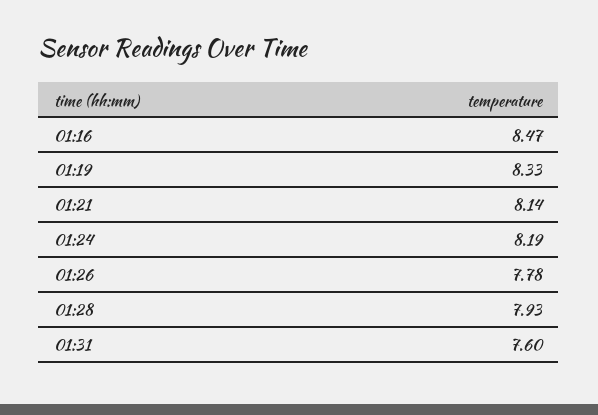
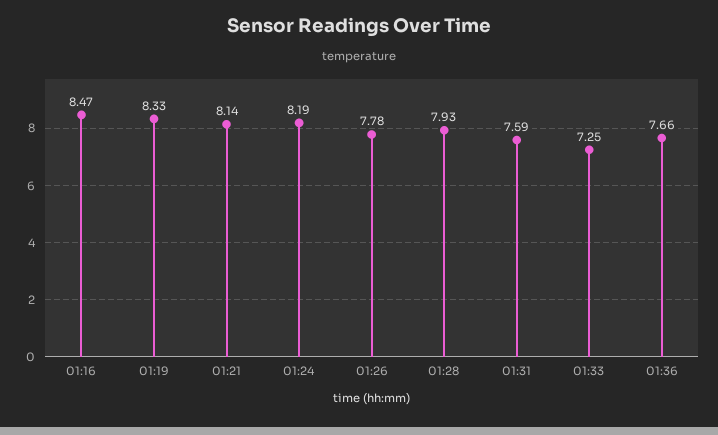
01:31: 7.6 -> 7.59
01:33: none -> 7.25
01:36: none -> 7.66

